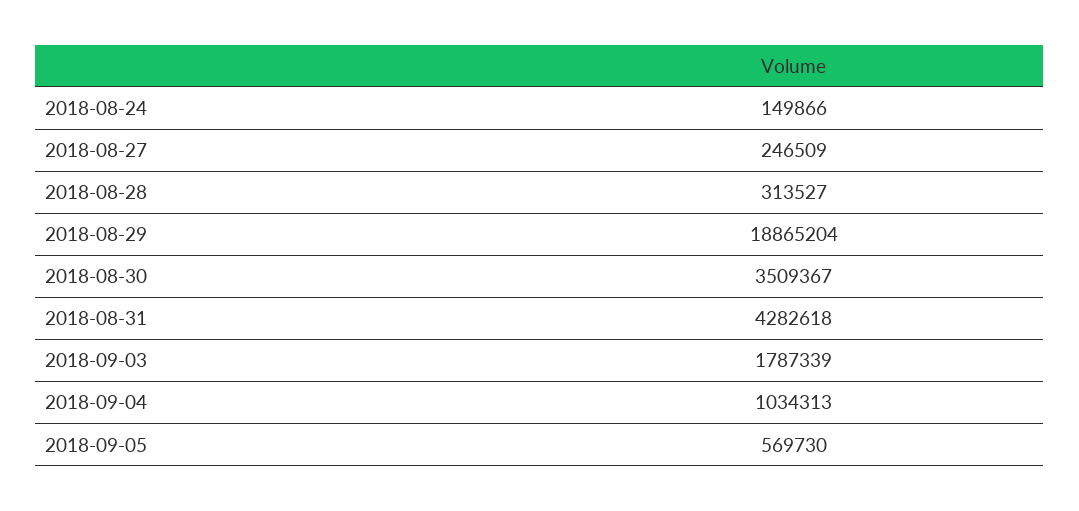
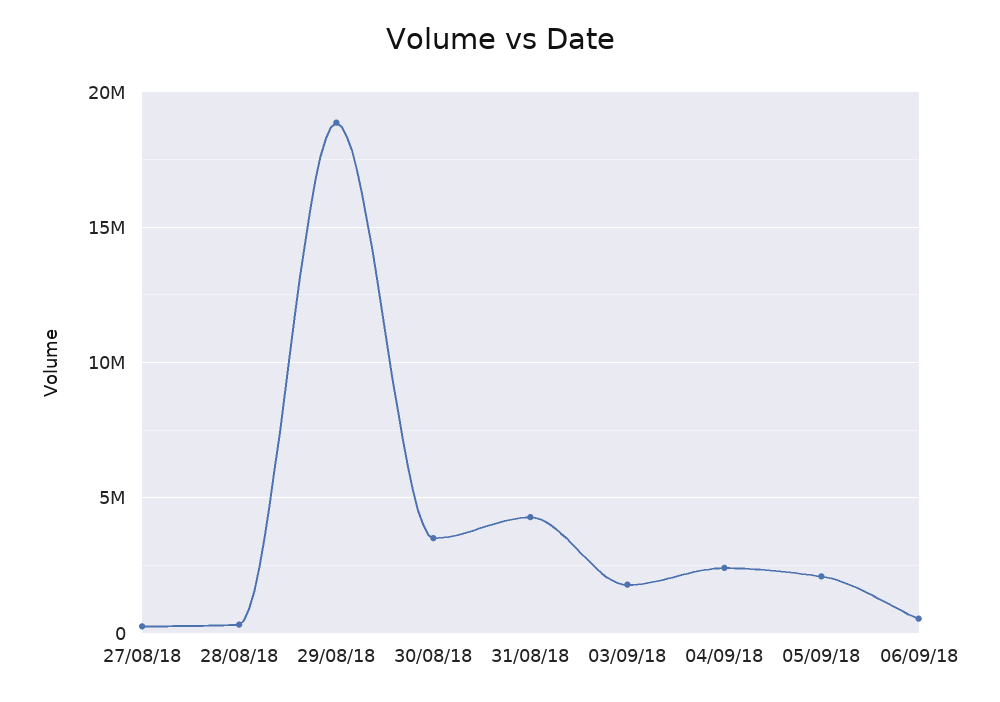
2018-08-24: 149866 -> none
2018-09-04: 1034313 -> 2500000
2018-09-05: 569730 -> 2000000
06/09/18: none -> 500000

